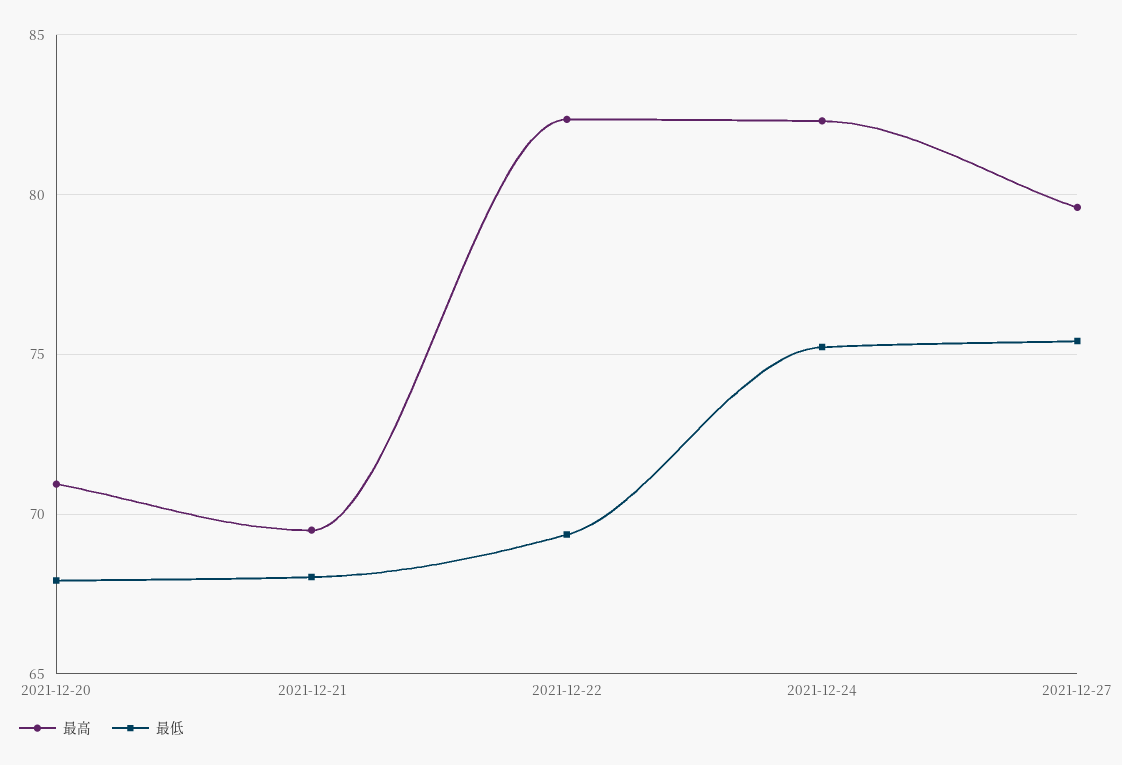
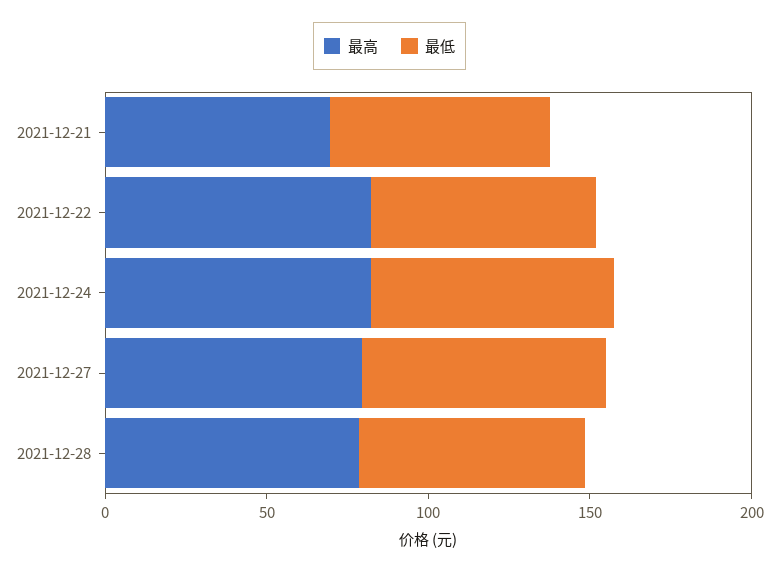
最高, 2021-12-20: 71 -> none
最低, 2021-12-20: 68 -> none
最高, 2021-12-28: none -> 80
最低, 2021-12-28: none -> 70

